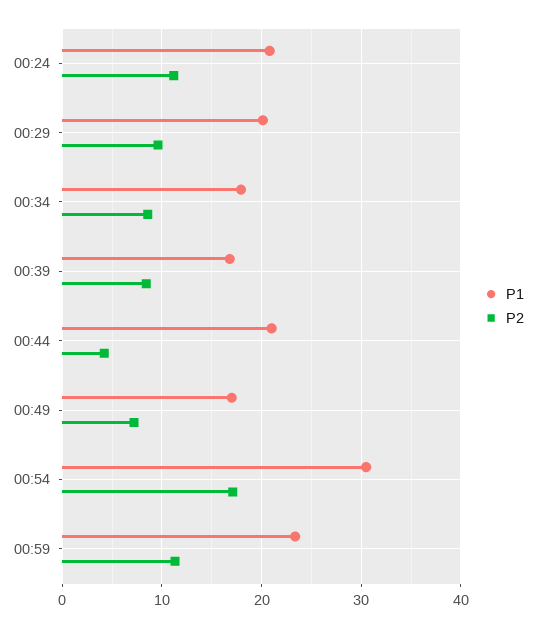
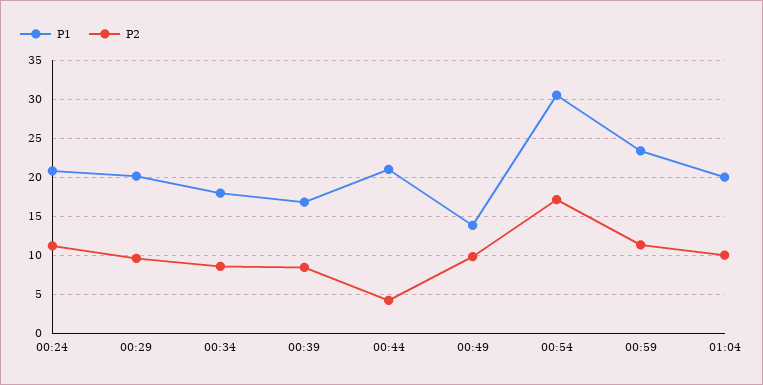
P1, 00:49: 17 -> 14
P2, 00:49: 7 -> 10
P1, 01:04: none -> 20
P2, 01:04: none -> 10

